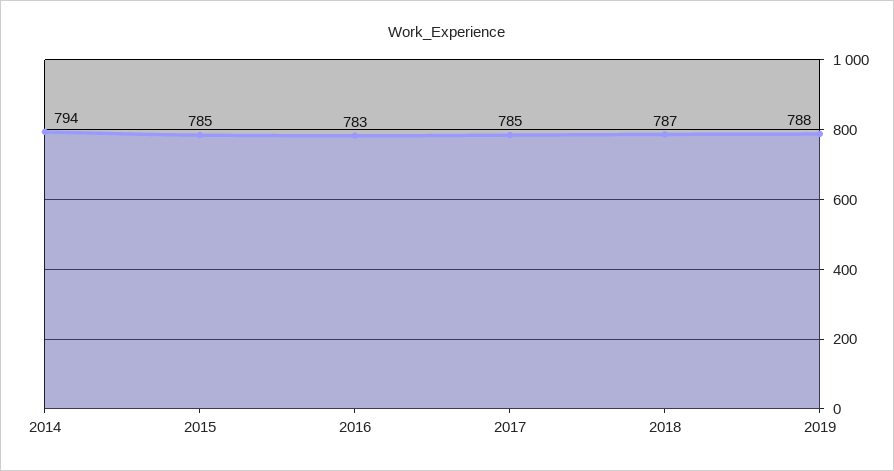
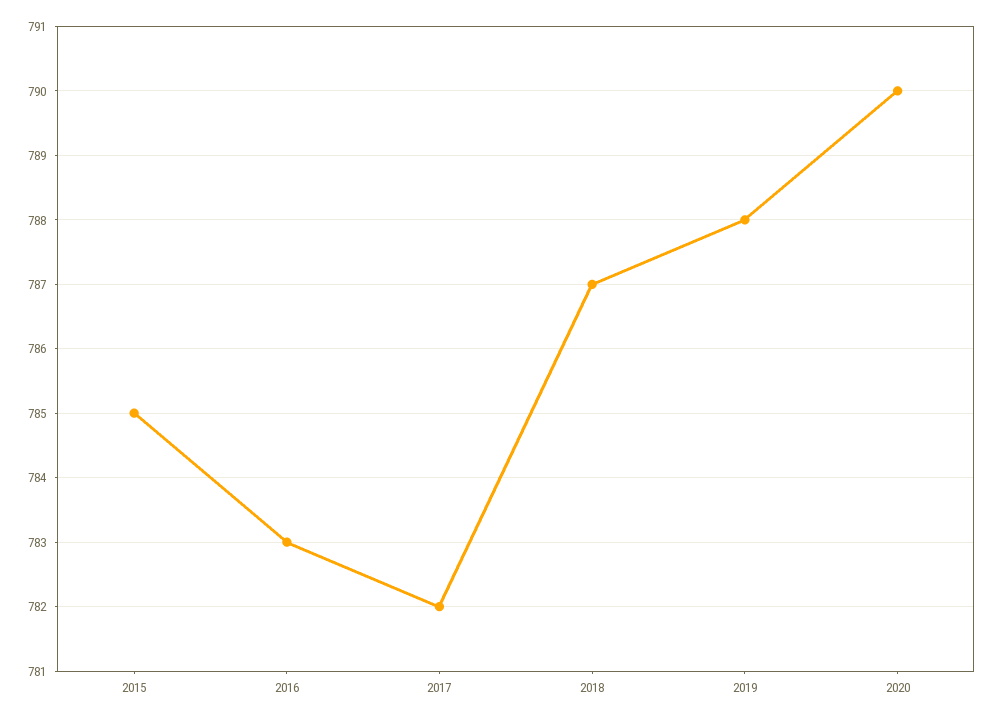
2014: 794 -> none
2017: 785 -> 782
2020: none -> 790

